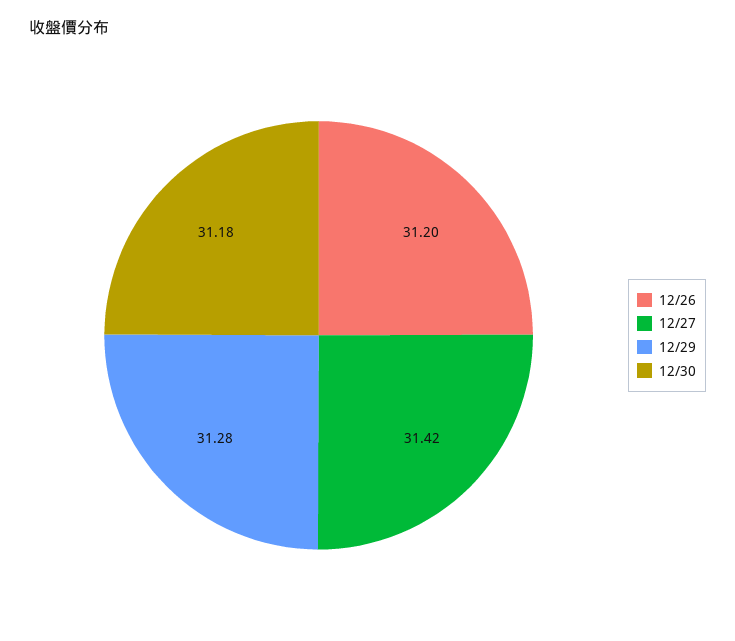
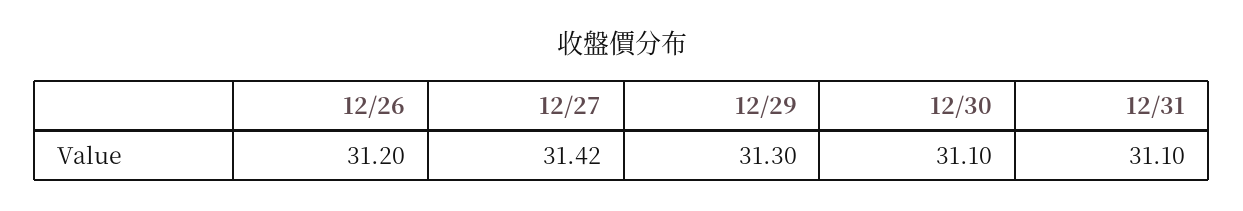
12/29: 31.28 -> 31.3
12/30: 31.18 -> 31.1
12/31: none -> 31.1

